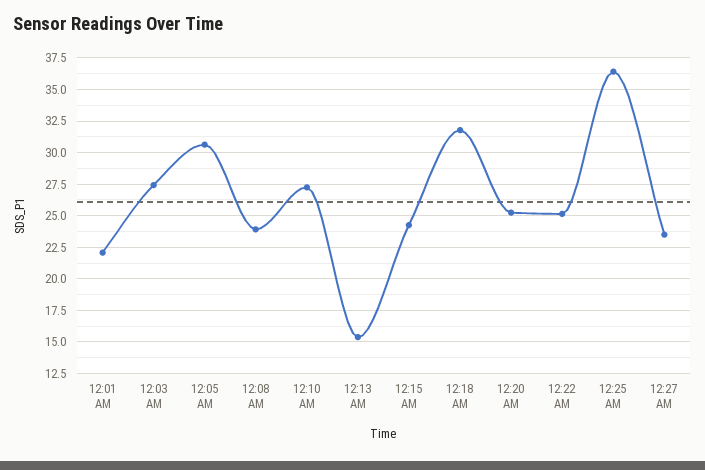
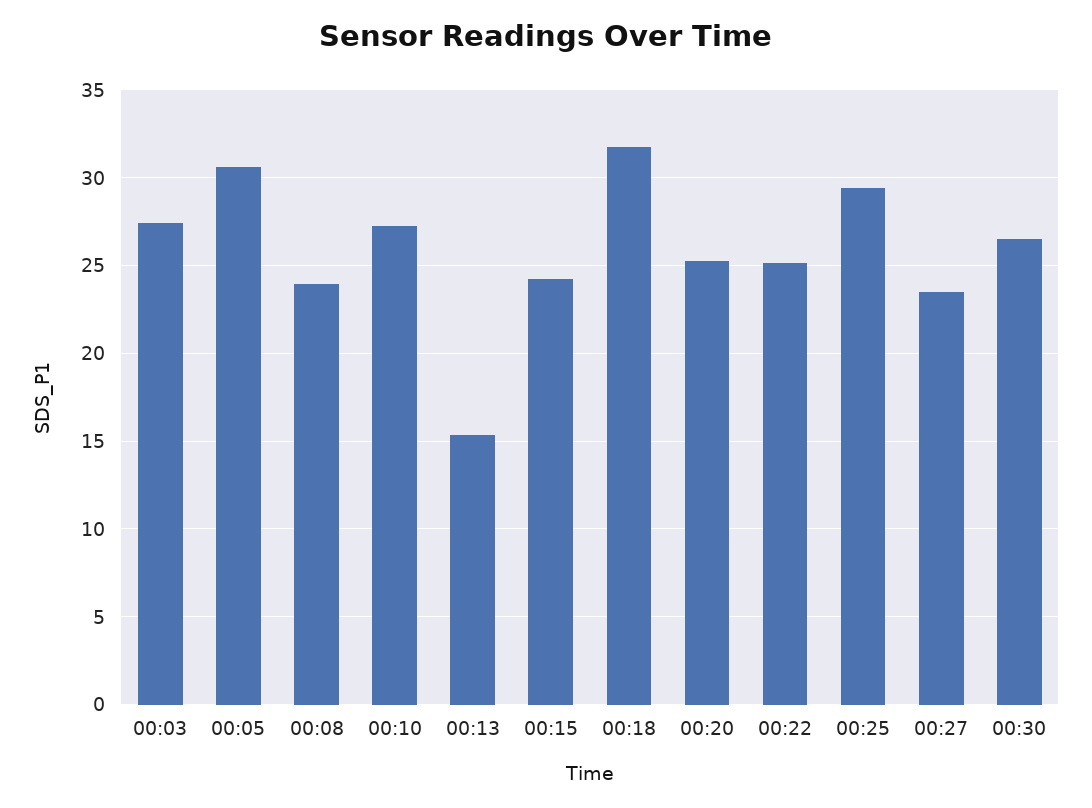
12:01 AM: 22 -> none
12:25 AM: 36.5 -> 29.5
00:30: none -> 26.5

